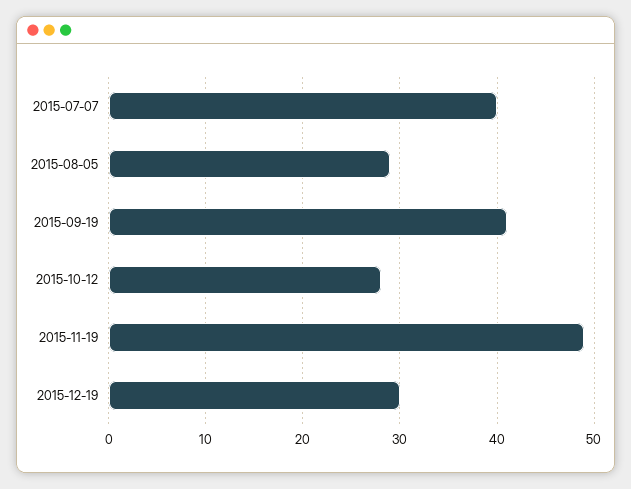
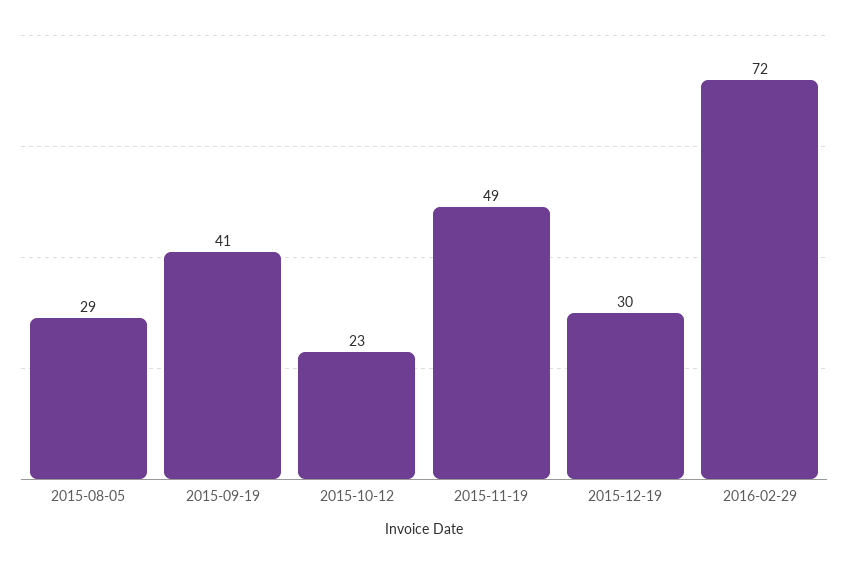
2015-07-07: 40 -> none
2015-10-12: 28 -> 23
2016-02-29: none -> 72

